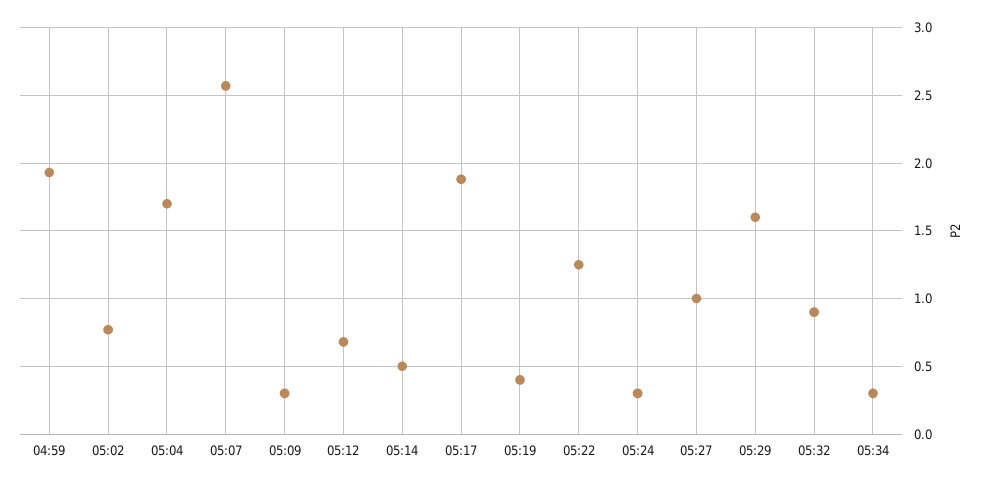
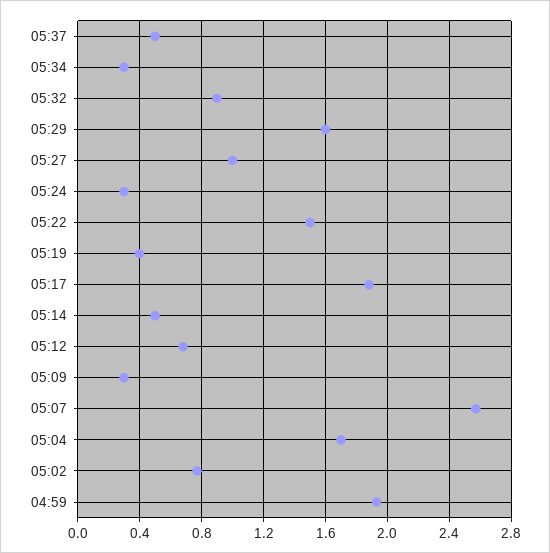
05:22: 1.25 -> 1.5
05:37: none -> 0.5

